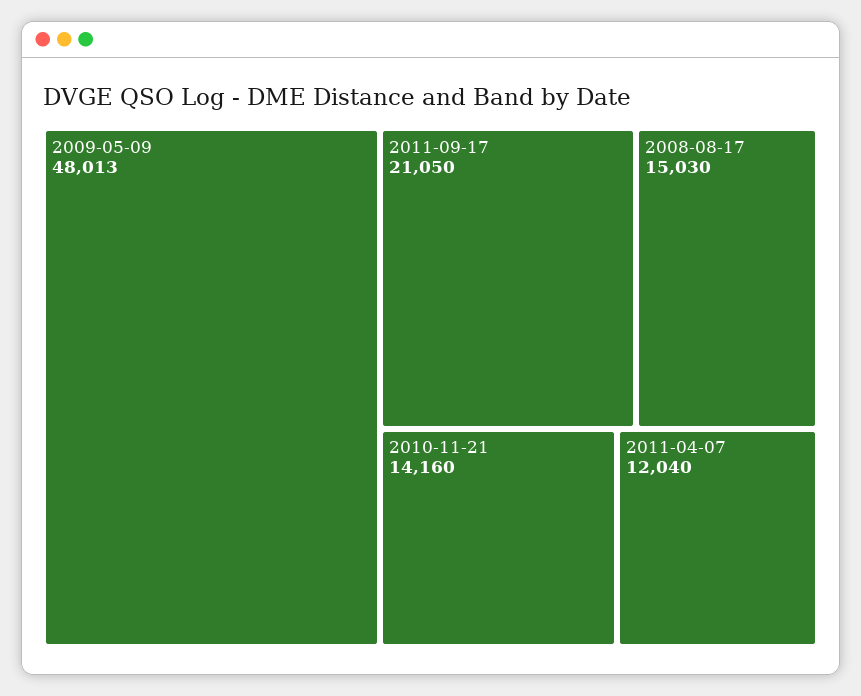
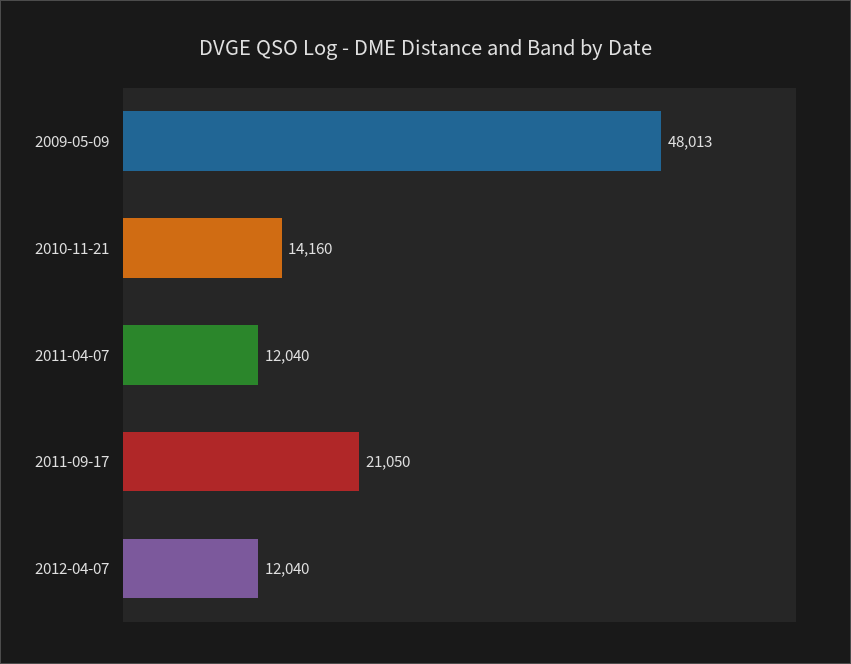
2008-08-17: 15030 -> none
2012-04-07: none -> 12040

